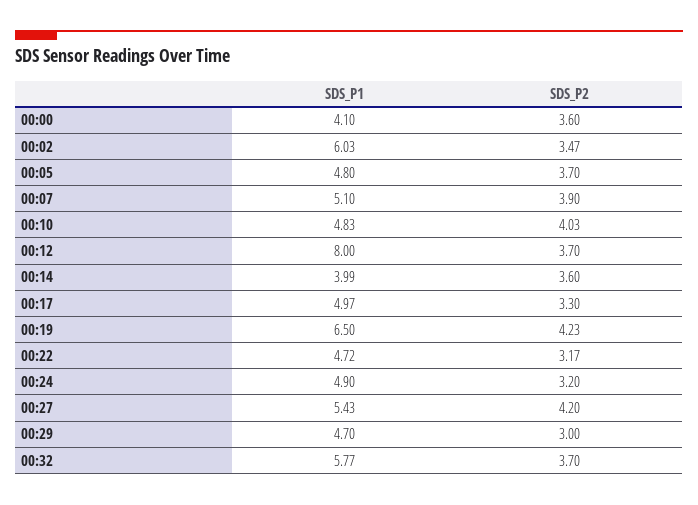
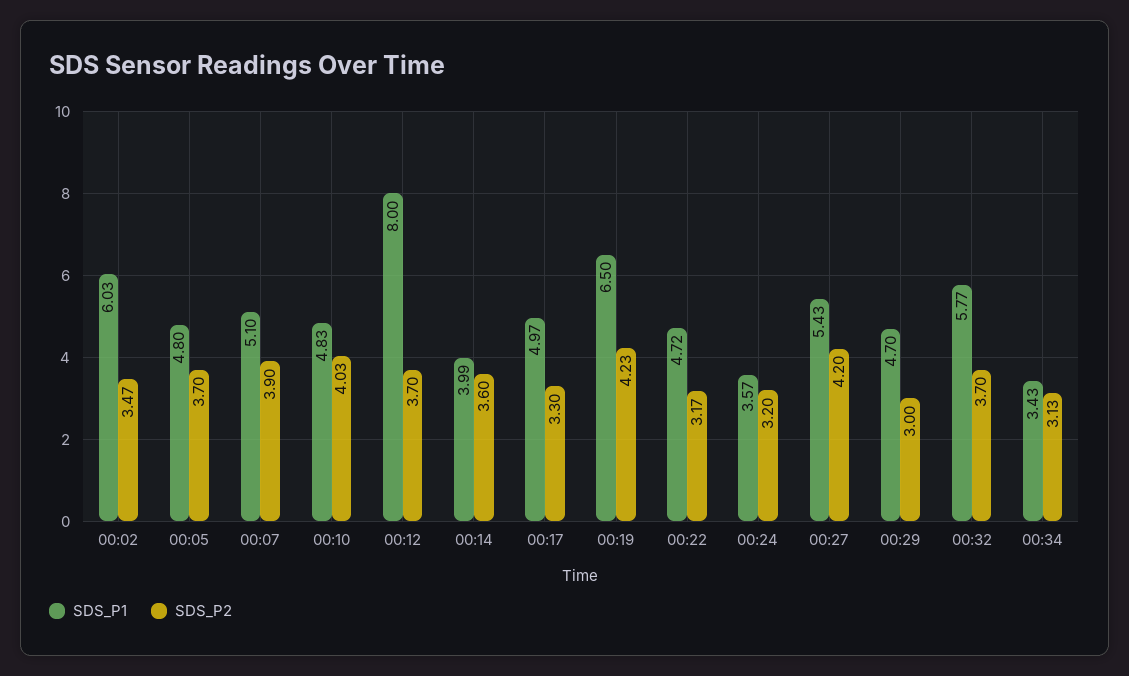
SDS_P1, 00:00: 4.1 -> none
SDS_P2, 00:00: 3.6 -> none
SDS_P1, 00:24: 4.9 -> 3.57
SDS_P1, 00:34: none -> 3.43
SDS_P2, 00:34: none -> 3.13

